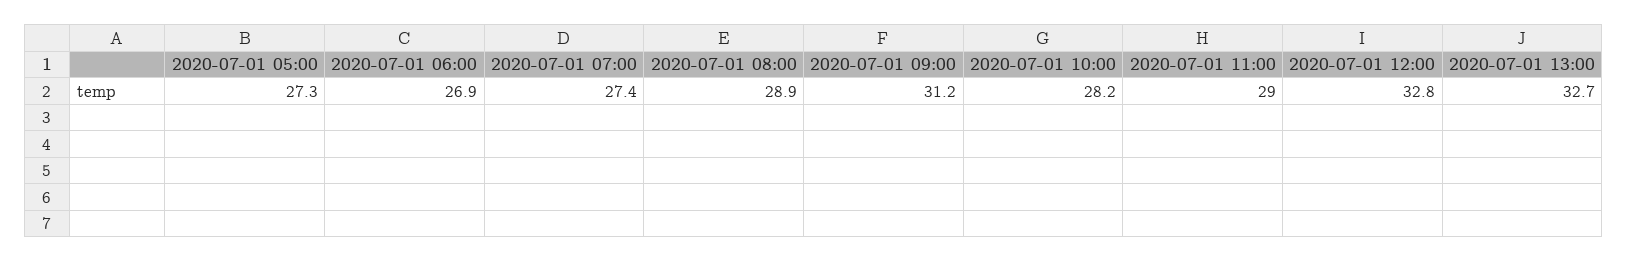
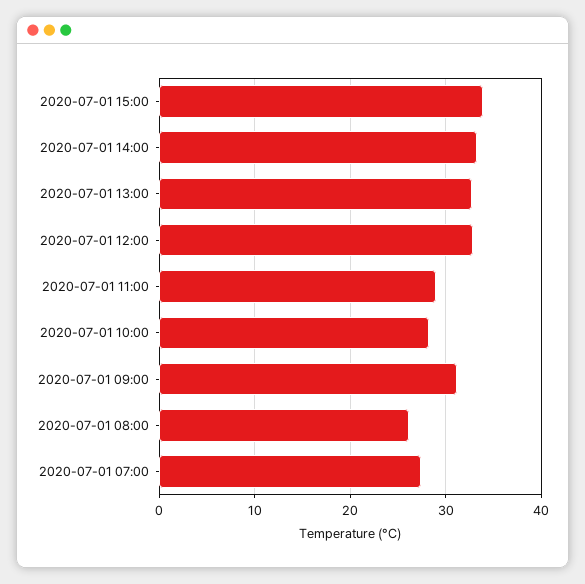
2020-07-01 05:00: 27.3 -> none
2020-07-01 06:00: 26.9 -> none
2020-07-01 08:00: 28.9 -> 26
2020-07-01 15:00: none -> 34
2020-07-01 14:00: none -> 33

